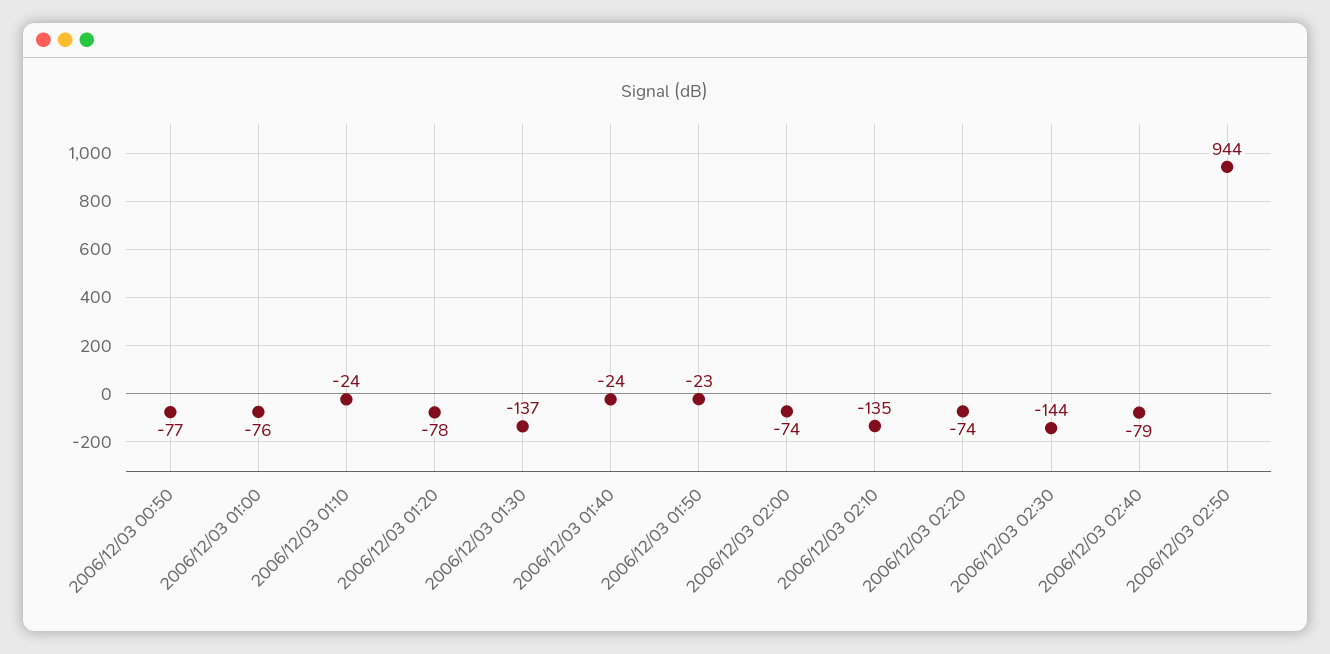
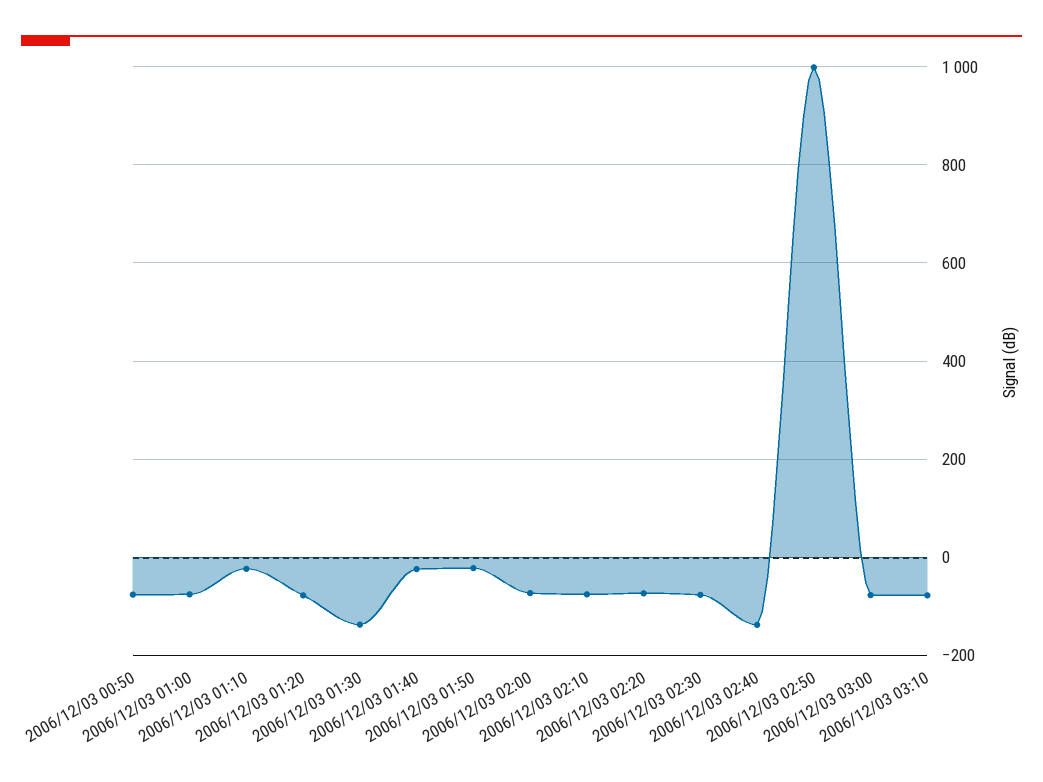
2006/12/03 02:10: -135 -> -80
2006/12/03 02:30: -144 -> -80
2006/12/03 02:40: -79 -> -140
2006/12/03 02:50: 944 -> 1000
2006/12/03 03:00: none -> -80
2006/12/03 03:10: none -> -80

